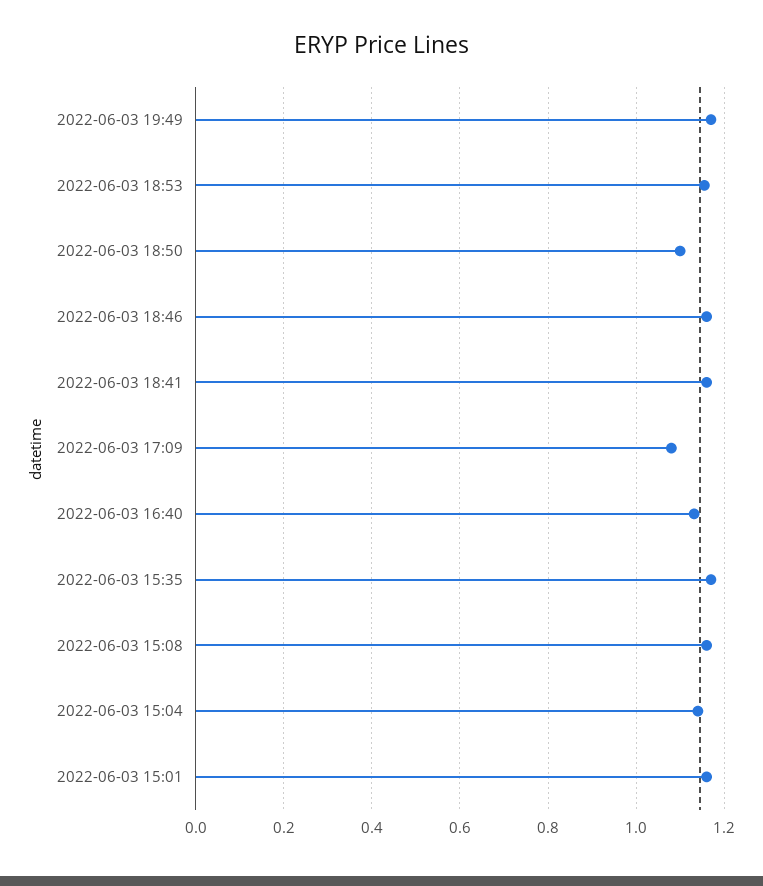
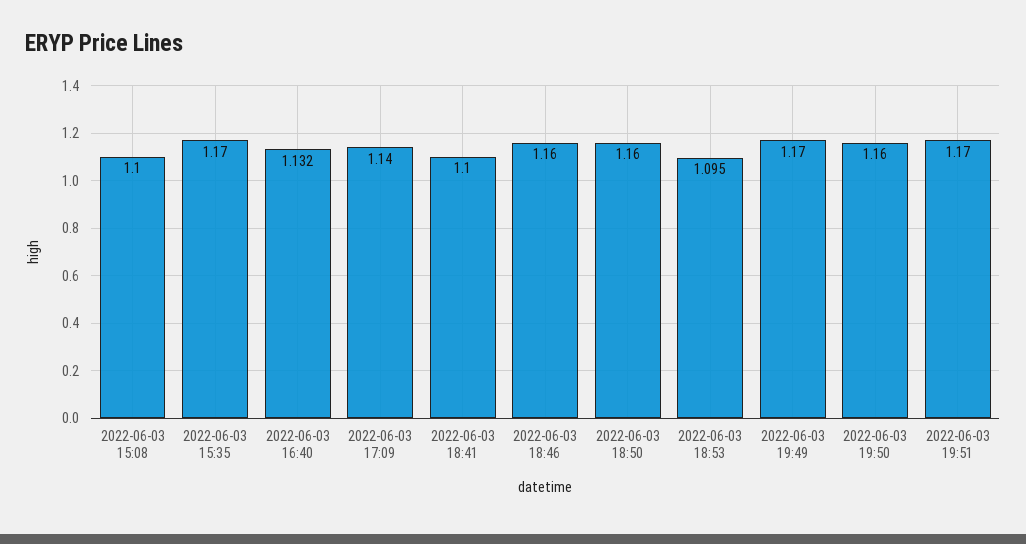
2022-06-03 18:53: 1.16 -> 1.095
2022-06-03 18:50: 1.1 -> 1.16
2022-06-03 18:41: 1.16 -> 1.1
2022-06-03 17:09: 1.08 -> 1.14
2022-06-03 15:08: 1.16 -> 1.1
2022-06-03 15:04: 1.14 -> none
2022-06-03 15:01: 1.16 -> none
2022-06-03 19:50: none -> 1.16
2022-06-03 19:51: none -> 1.17

